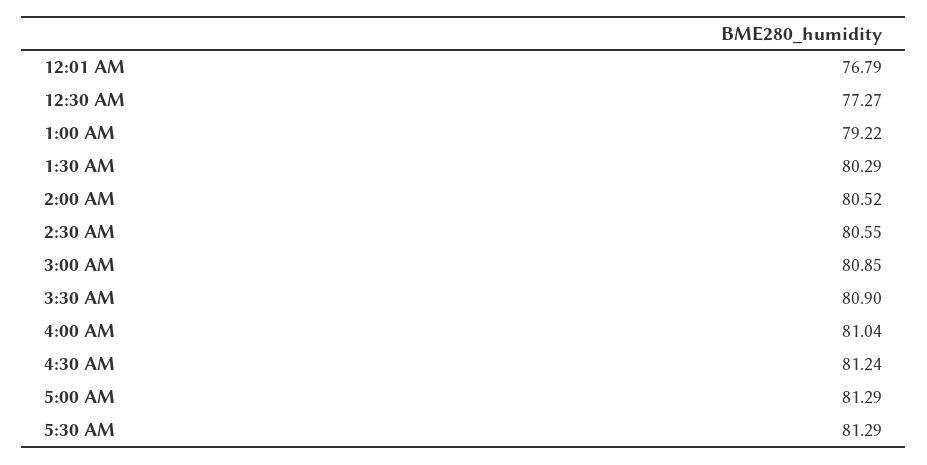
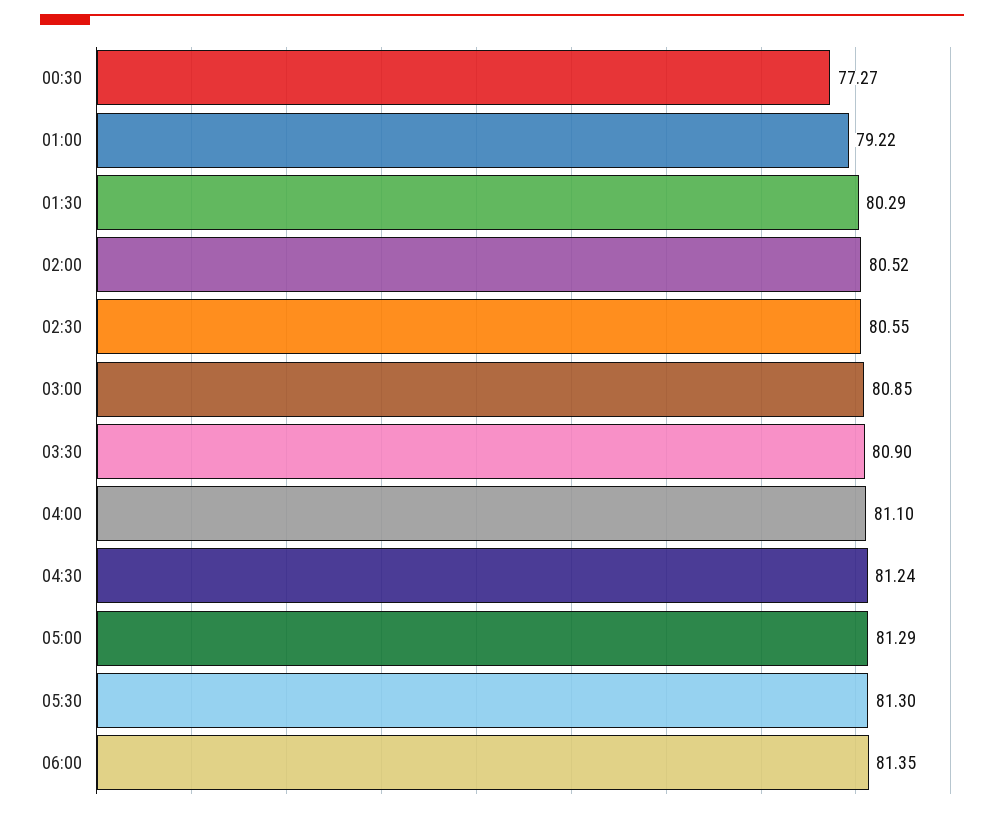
12:01 AM: 76.79 -> none
4:00 AM: 81.04 -> 81.1
5:30 AM: 81.29 -> 81.3
06:00: none -> 81.35

